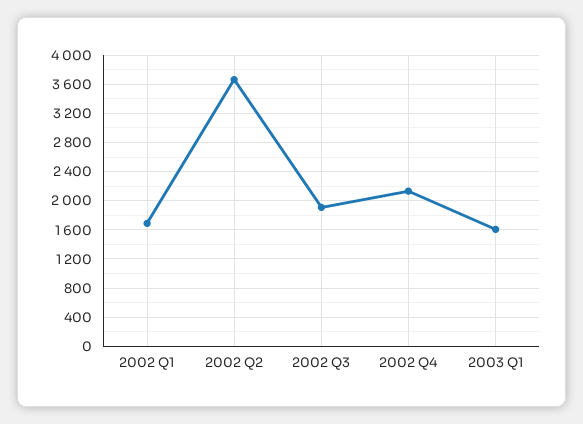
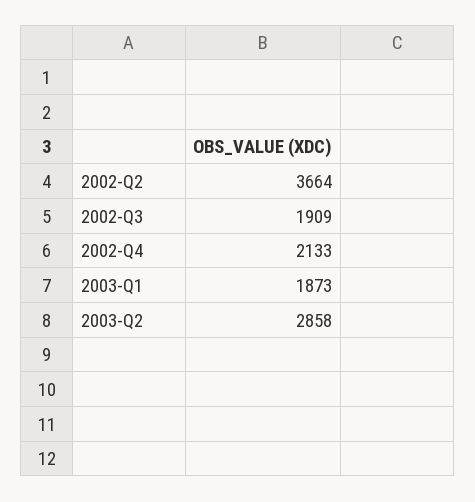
2002 Q1: 1700 -> none
2003 Q1: 1600 -> 1873
2003-Q2: none -> 2858

